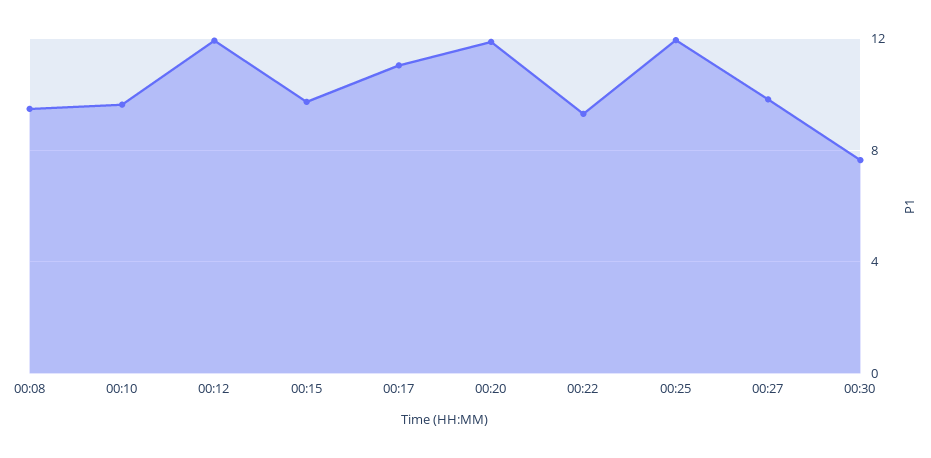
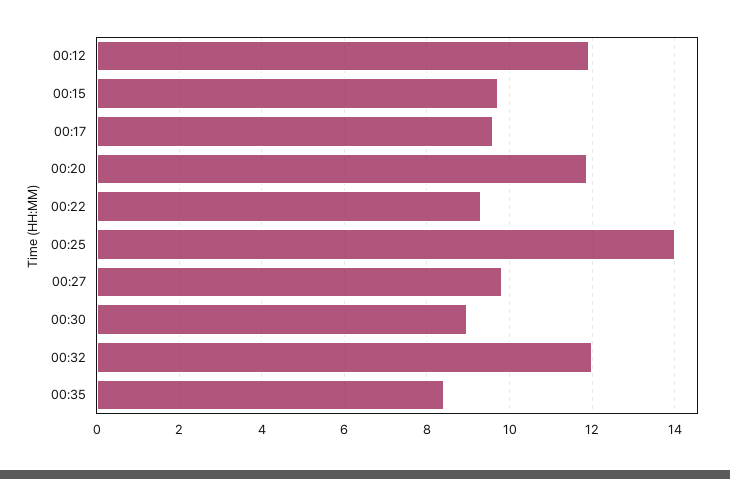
00:08: 9.5 -> none
00:10: 9.5 -> none
00:17: 11 -> 9.6
00:25: 12 -> 14
00:30: 7.5 -> 9
00:32: none -> 12
00:35: none -> 8.4

